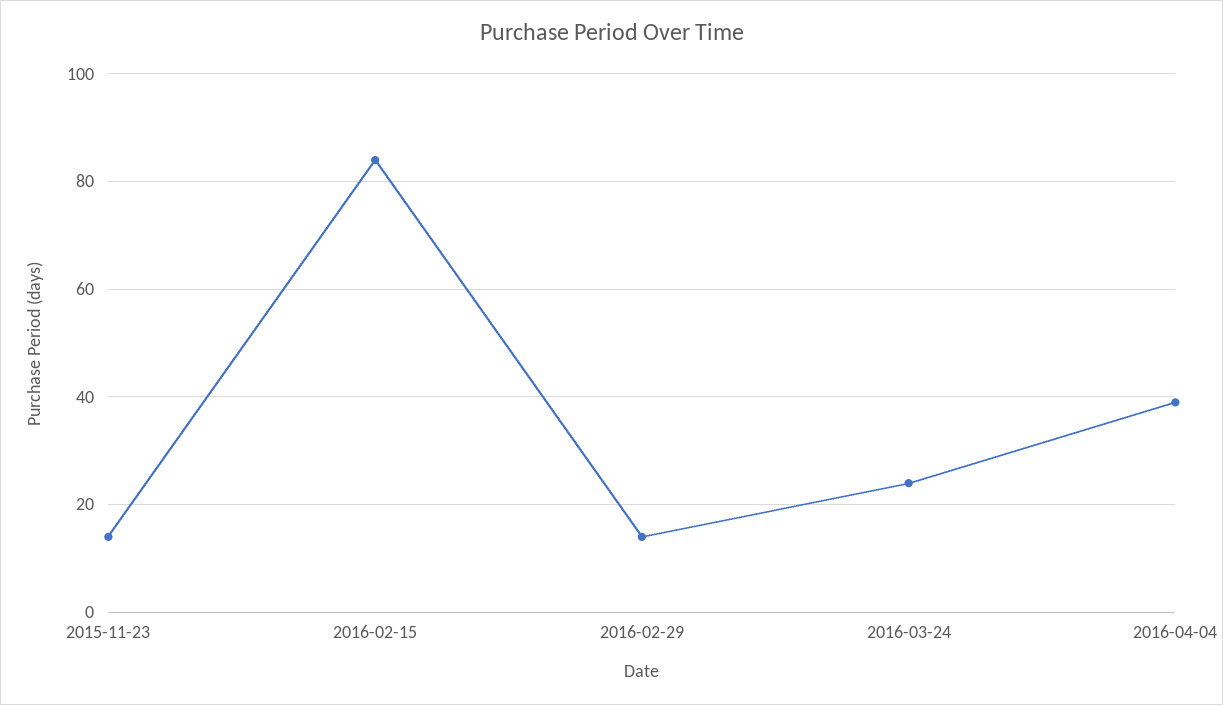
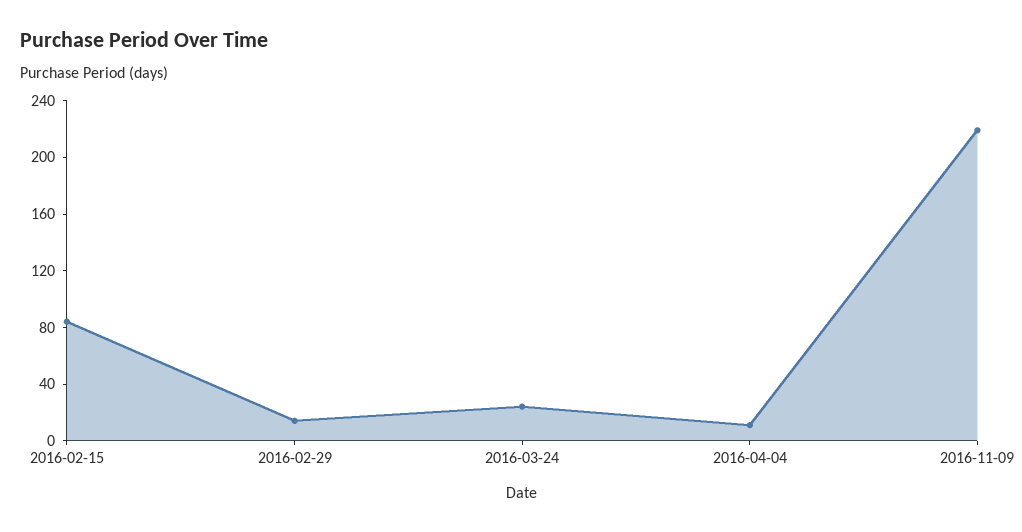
2015-11-23: 15 -> none
2016-04-04: 40 -> 10
2016-11-09: none -> 220

